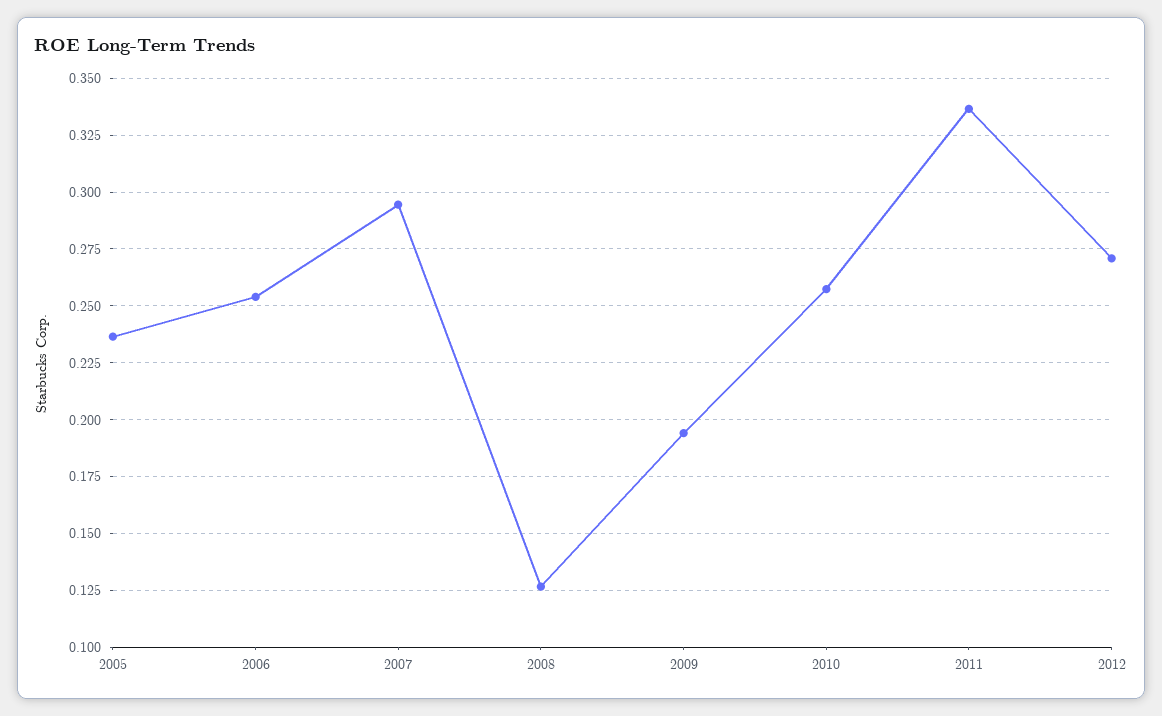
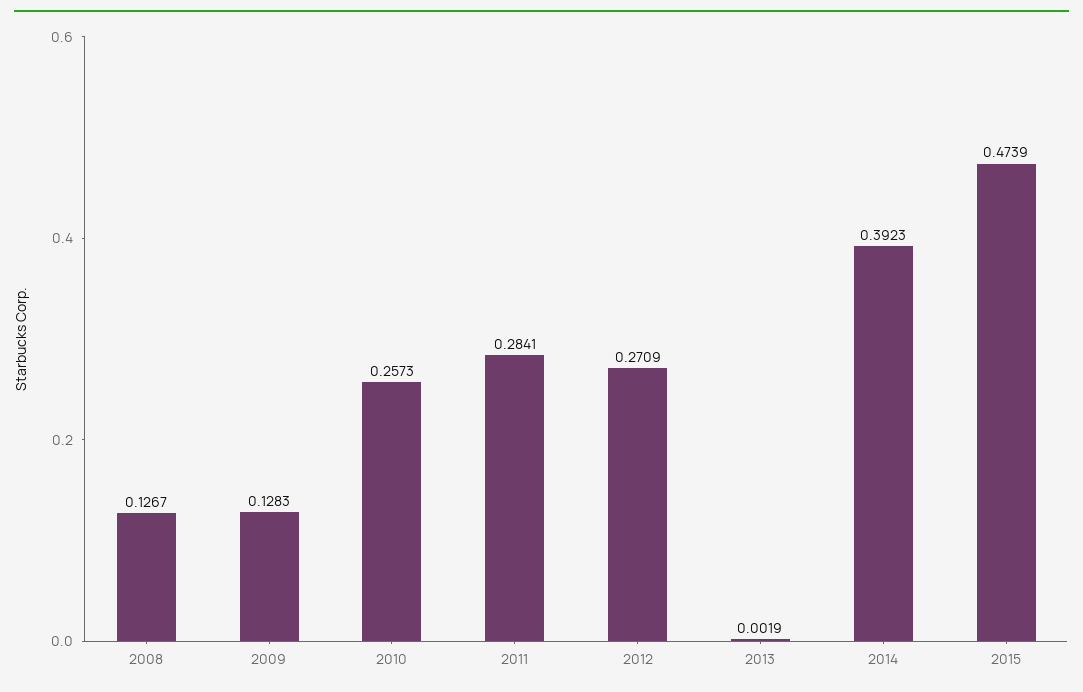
2005: 0.235 -> none
2006: 0.255 -> none
2007: 0.295 -> none
2009: 0.195 -> 0.1283
2011: 0.335 -> 0.2841
2013: none -> 0.0019
2014: none -> 0.3923
2015: none -> 0.4739

